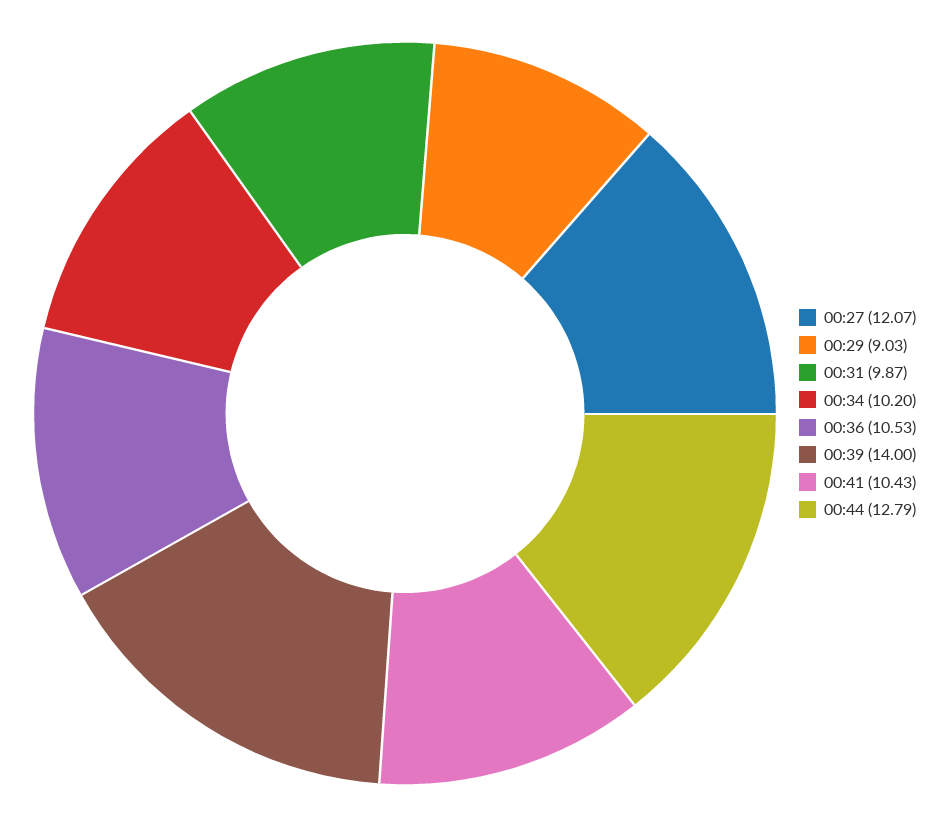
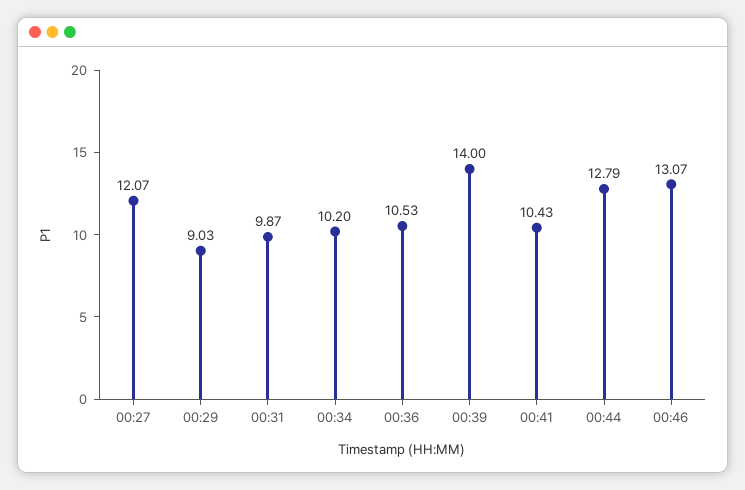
00:46: none -> 13.07

